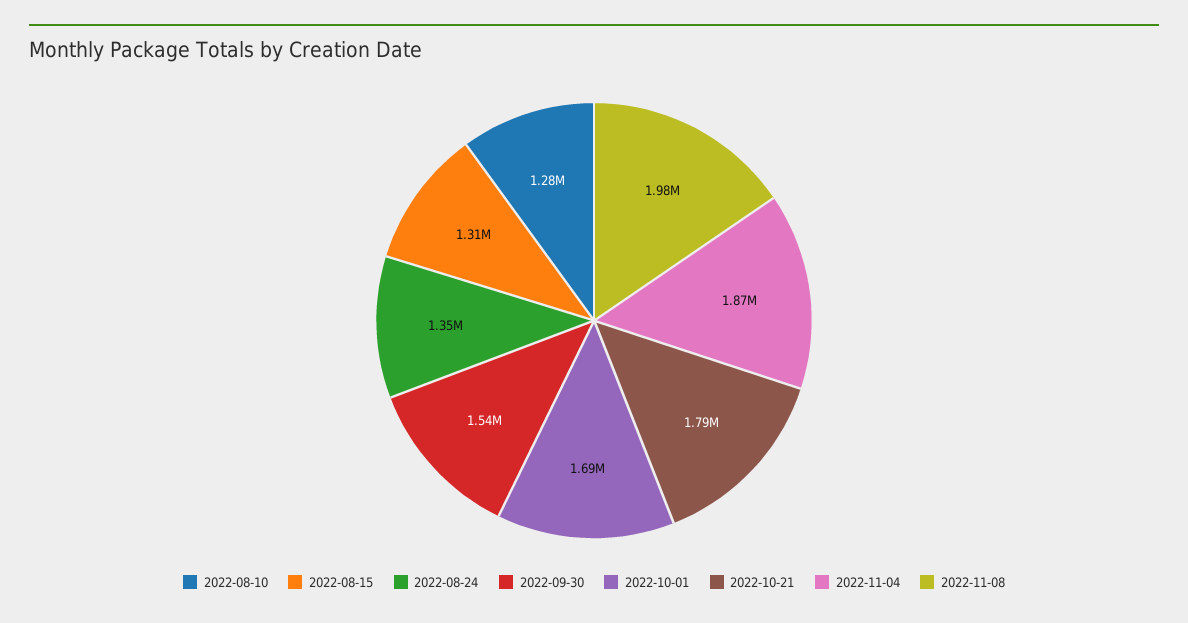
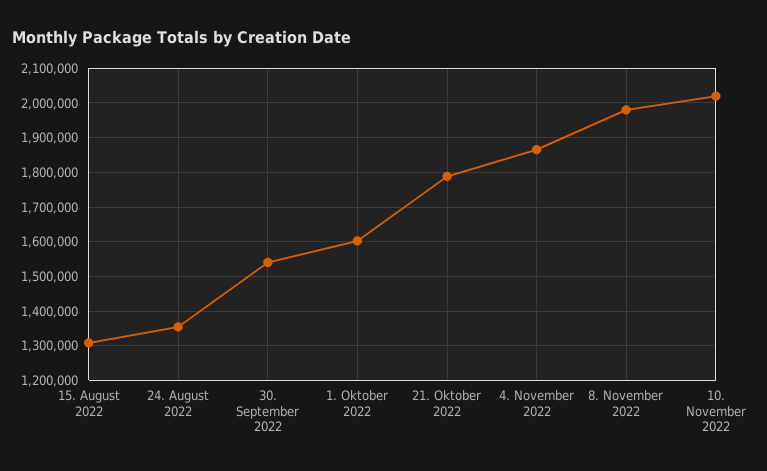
2022-08-10: 1280000 -> none
2022-10-01: 1690000 -> 1600000
10. November 2022: none -> 2020000

